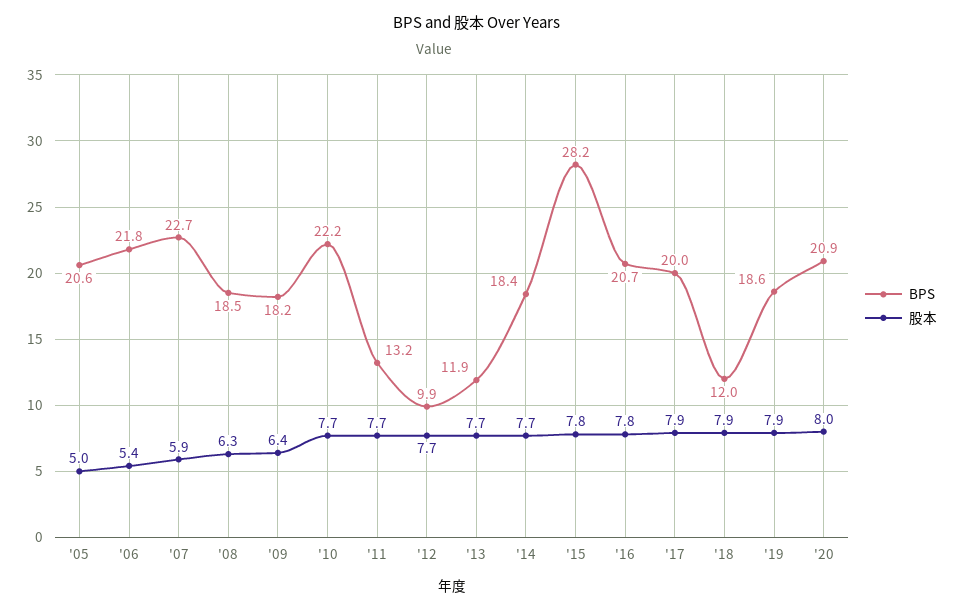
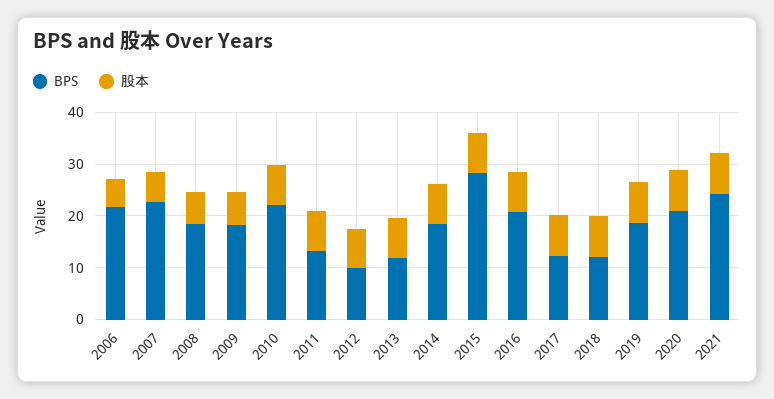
BPS, '05: 20.6 -> none
股本, '05: 5 -> none
BPS, '17: 20 -> 12
BPS, 2021: none -> 24
股本, 2021: none -> 8

